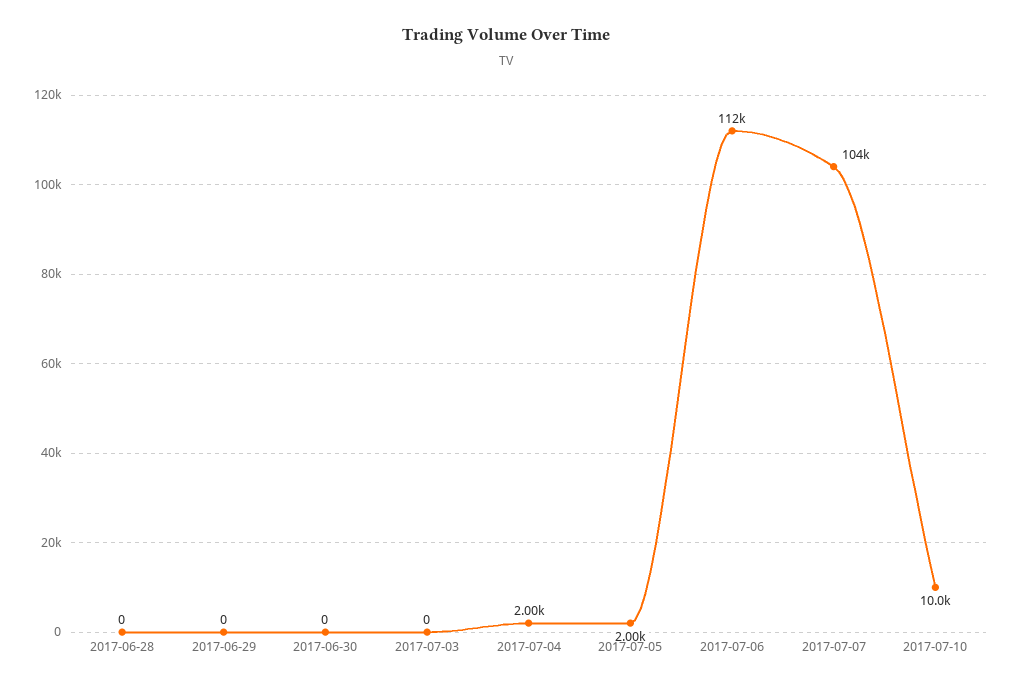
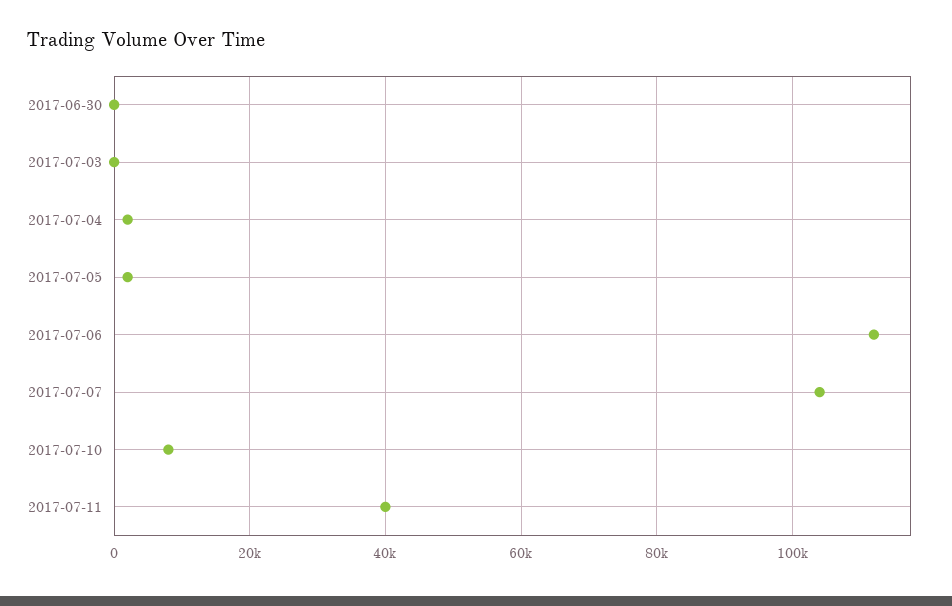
2017-06-28: 0 -> none
2017-06-29: 0 -> none
2017-07-10: 10000 -> 8000
2017-07-11: none -> 40000

